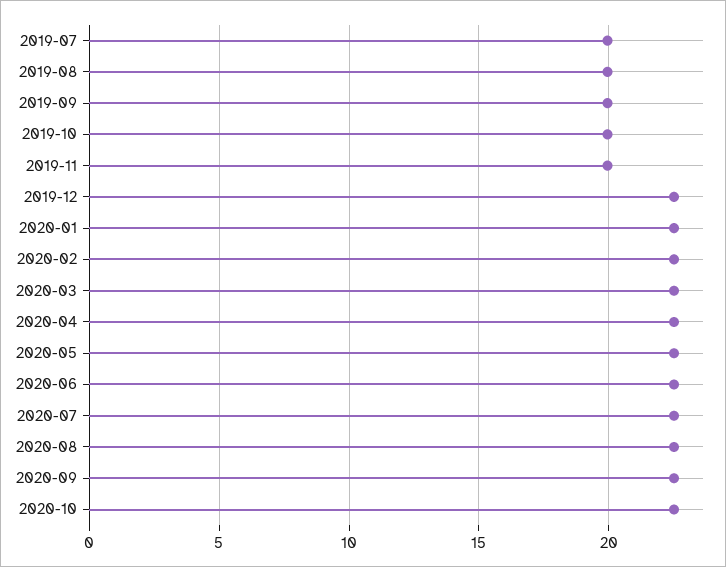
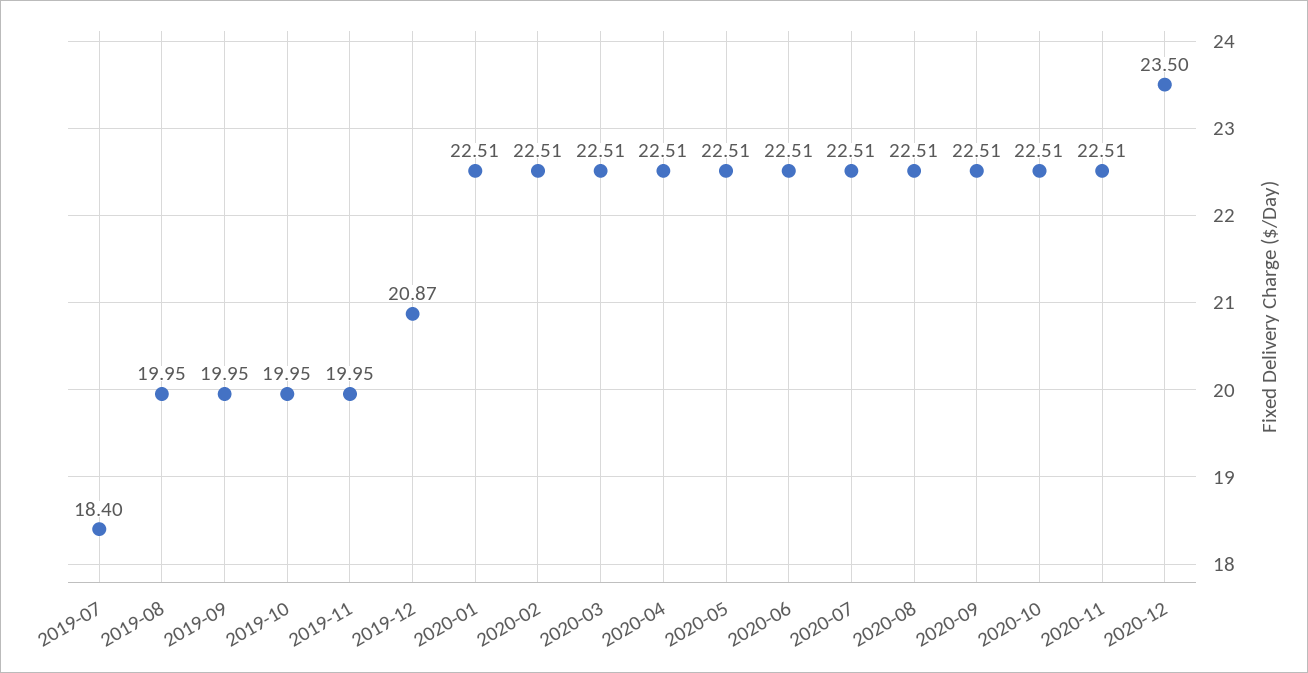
2019-07: 20 -> 18.4
2019-12: 22.5 -> 20.87
2020-11: none -> 22.51
2020-12: none -> 23.5

